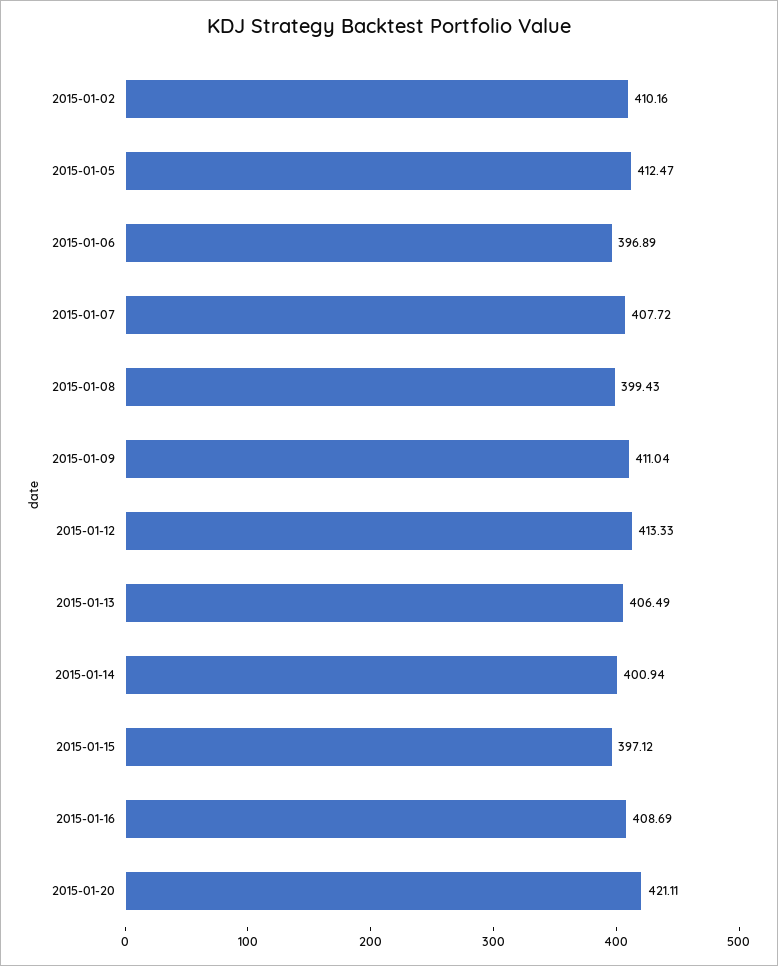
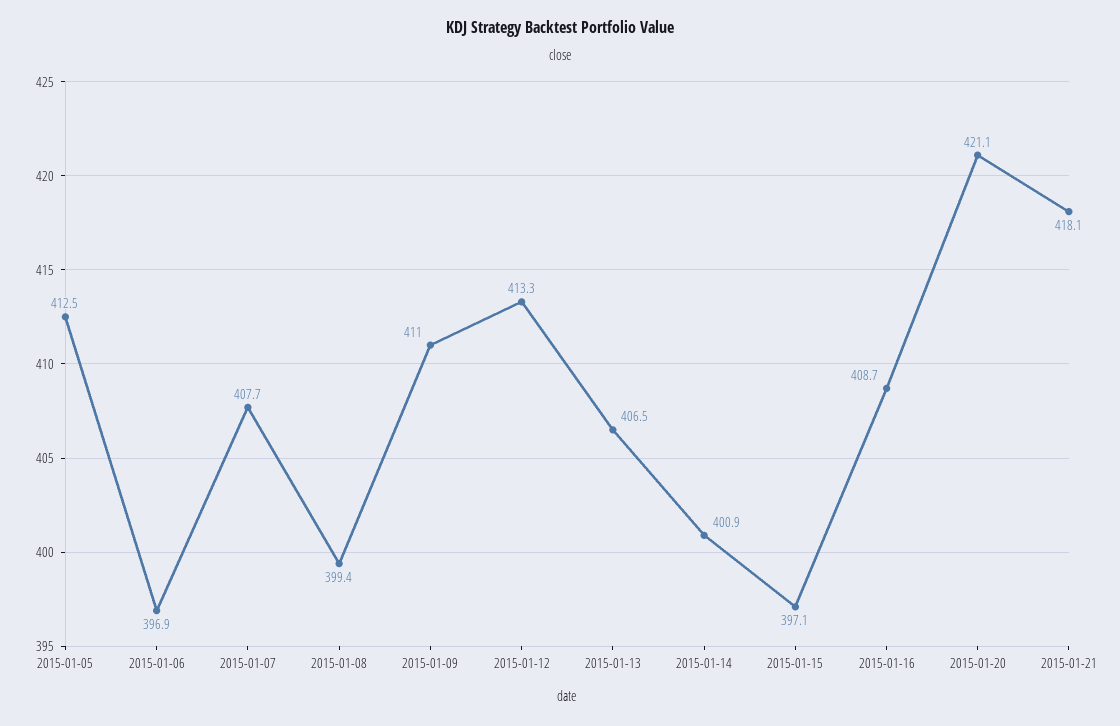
2015-01-02: 410.16 -> none
2015-01-21: none -> 418.1

